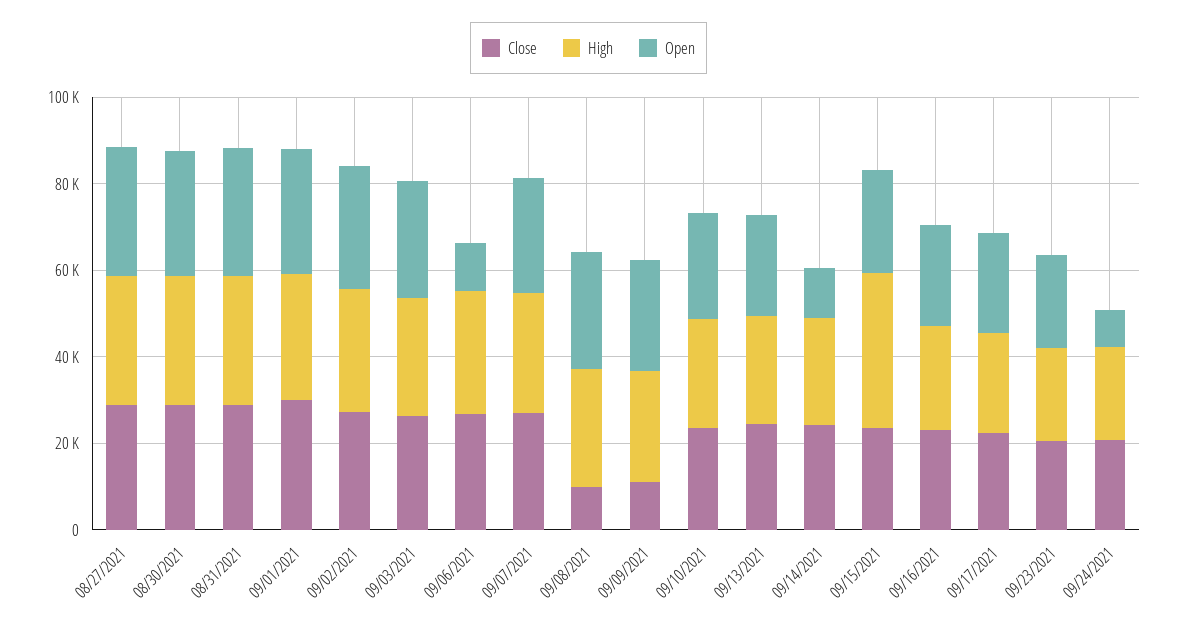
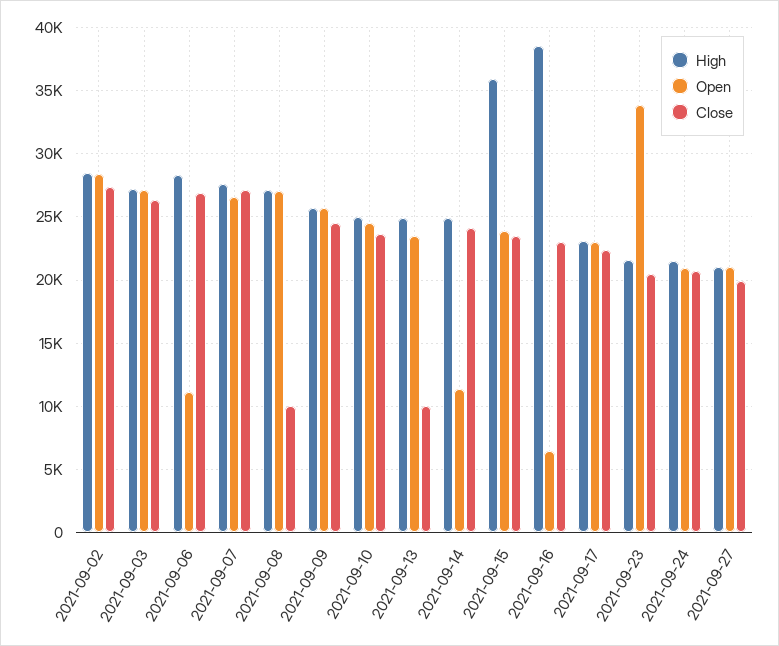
Close, 08/27/2021: 30000 -> none
High, 08/27/2021: 30000 -> none
Open, 08/27/2021: 30000 -> none
Close, 08/30/2021: 30000 -> none
High, 08/30/2021: 30000 -> none
Open, 08/30/2021: 30000 -> none
Close, 08/31/2021: 30000 -> none
High, 08/31/2021: 30000 -> none
Open, 08/31/2021: 30000 -> none
Close, 09/01/2021: 30000 -> none
High, 09/01/2021: 30000 -> none
Open, 09/01/2021: 30000 -> none
Close, 09/09/2021: 10000 -> 24500
Close, 09/13/2021: 25000 -> 10000
High, 09/16/2021: 25000 -> 38500
Open, 09/16/2021: 25000 -> 6500
Open, 09/23/2021: 20000 -> 34000
Open, 09/24/2021: 10000 -> 21000
High, 2021-09-27: none -> 21000
Open, 2021-09-27: none -> 21000
Close, 2021-09-27: none -> 20000

